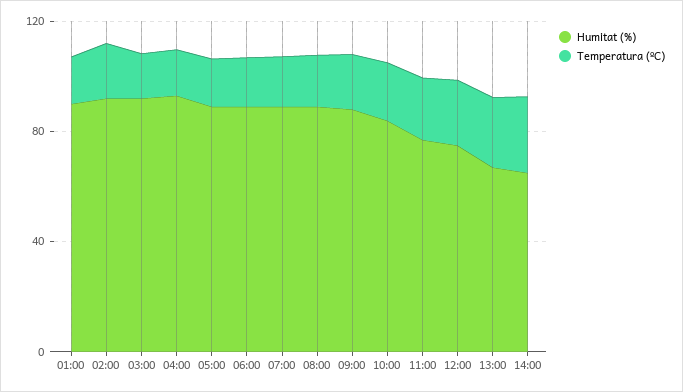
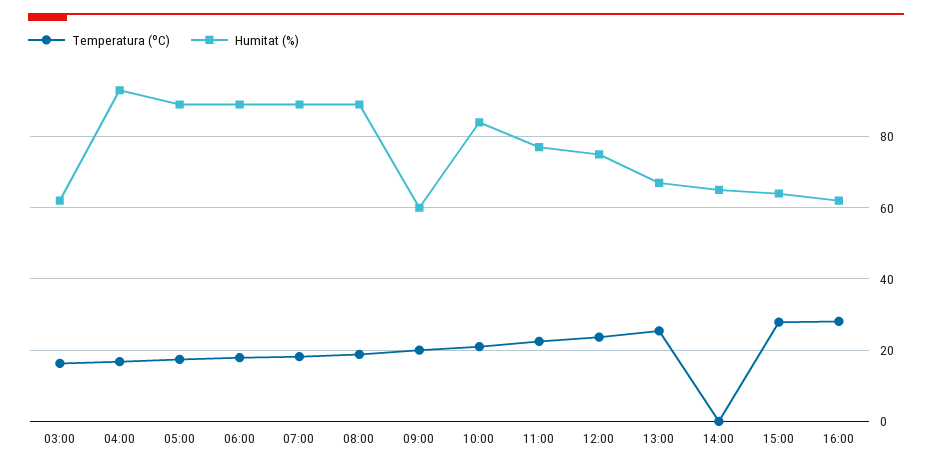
Humitat (%), 01:00: 90 -> none
Temperatura (ºC), 01:00: 20 -> none
Humitat (%), 02:00: 90 -> none
Temperatura (ºC), 02:00: 20 -> none
Humitat (%), 03:00: 90 -> 62
Humitat (%), 09:00: 90 -> 60
Temperatura (ºC), 14:00: 30 -> 0
Temperatura (ºC), 15:00: none -> 28
Humitat (%), 15:00: none -> 64
Temperatura (ºC), 16:00: none -> 28
Humitat (%), 16:00: none -> 62

